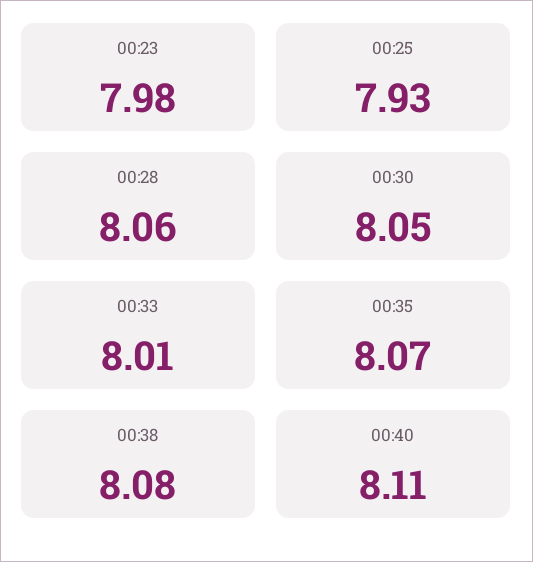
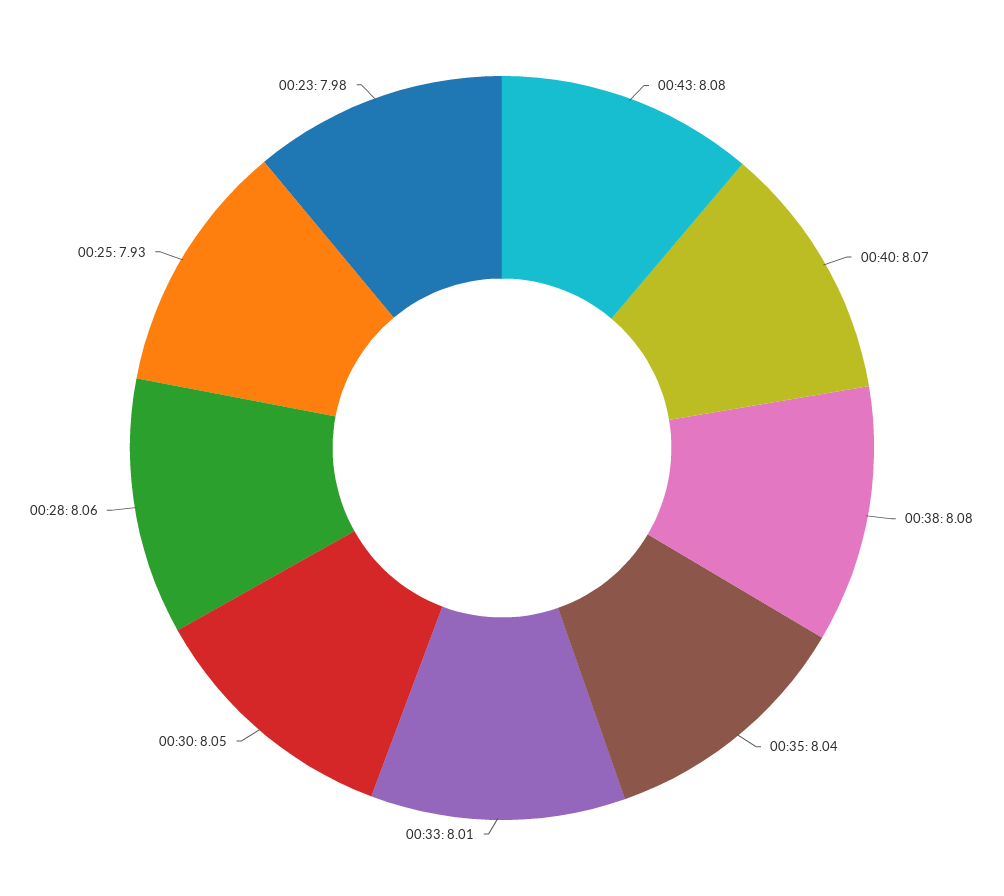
00:35: 8.07 -> 8.04
00:40: 8.11 -> 8.07
00:43: none -> 8.08

